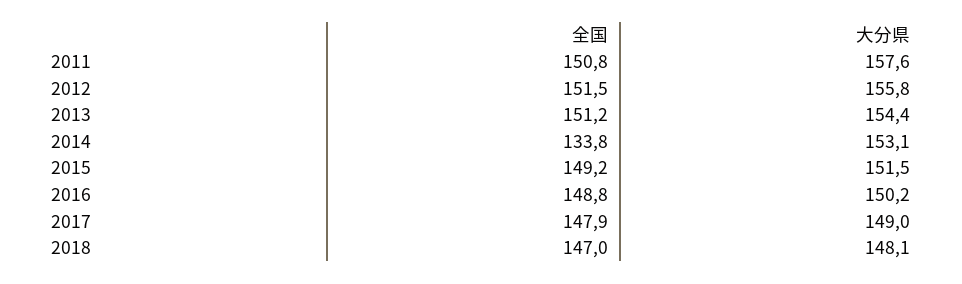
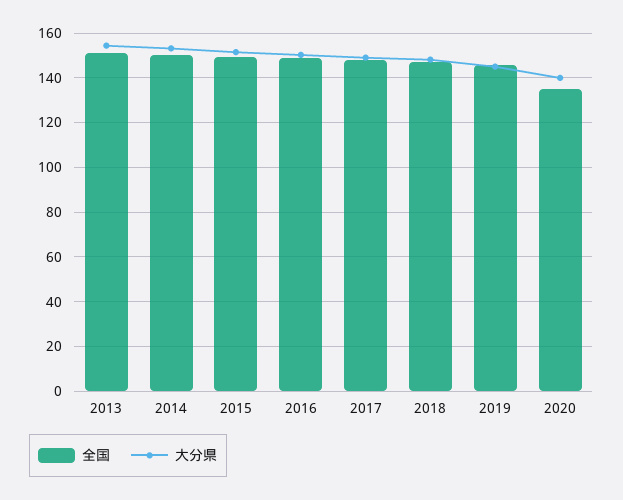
全国, 2011: 150.8 -> none
大分県, 2011: 157.6 -> none
全国, 2012: 151.5 -> none
大分県, 2012: 155.8 -> none
全国, 2014: 133.8 -> 150
全国, 2019: none -> 145
大分県, 2019: none -> 145
全国, 2020: none -> 135
大分県, 2020: none -> 140

